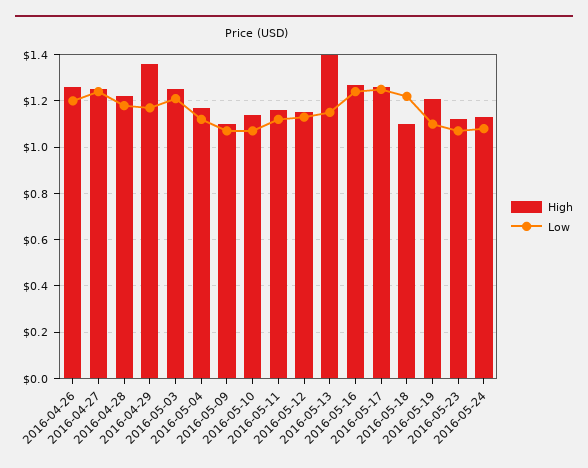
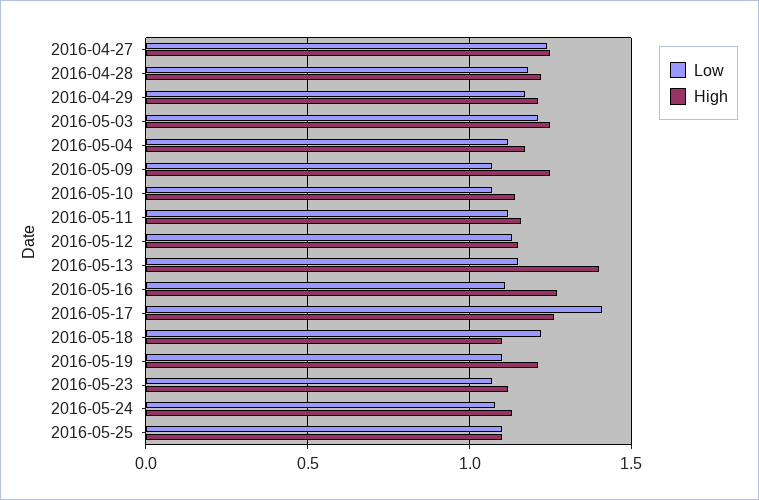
High, 2016-04-26: 1.25 -> none
Low, 2016-04-26: 1.2 -> none
High, 2016-04-29: 1.35 -> 1.2
High, 2016-05-09: 1.1 -> 1.25
Low, 2016-05-16: 1.25 -> 1.1
Low, 2016-05-17: 1.25 -> 1.4
Low, 2016-05-25: none -> 1.1
High, 2016-05-25: none -> 1.1

